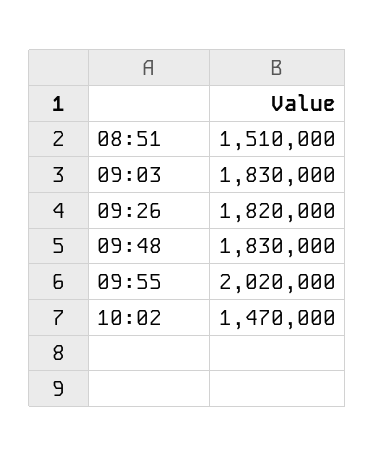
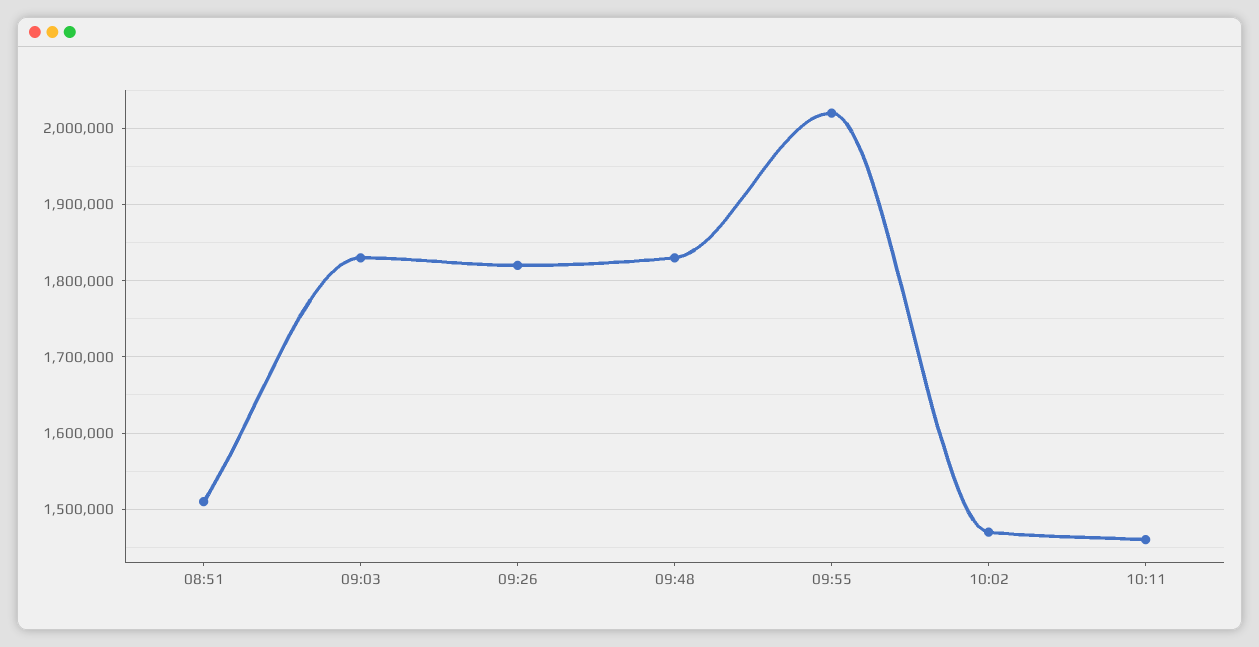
10:11: none -> 1460000

